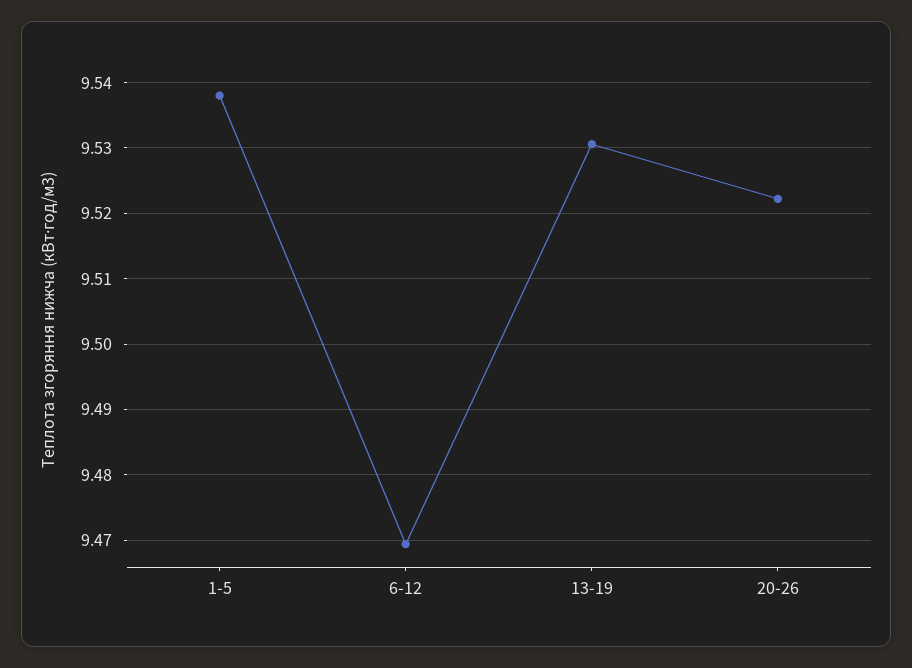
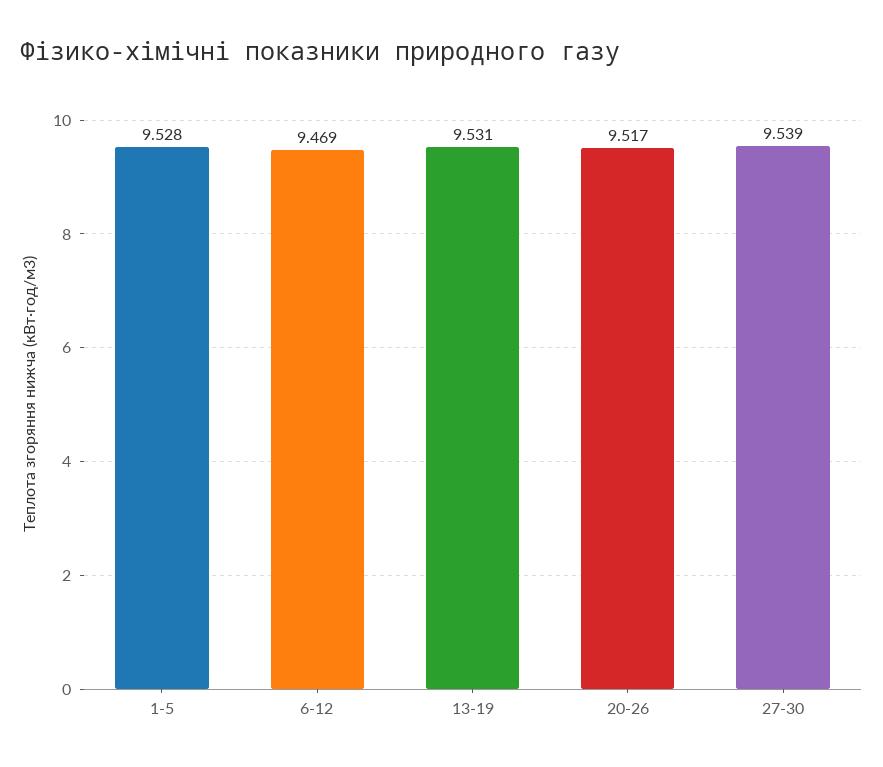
1-5: 9.538 -> 9.528
20-26: 9.522 -> 9.517
27-30: none -> 9.539

